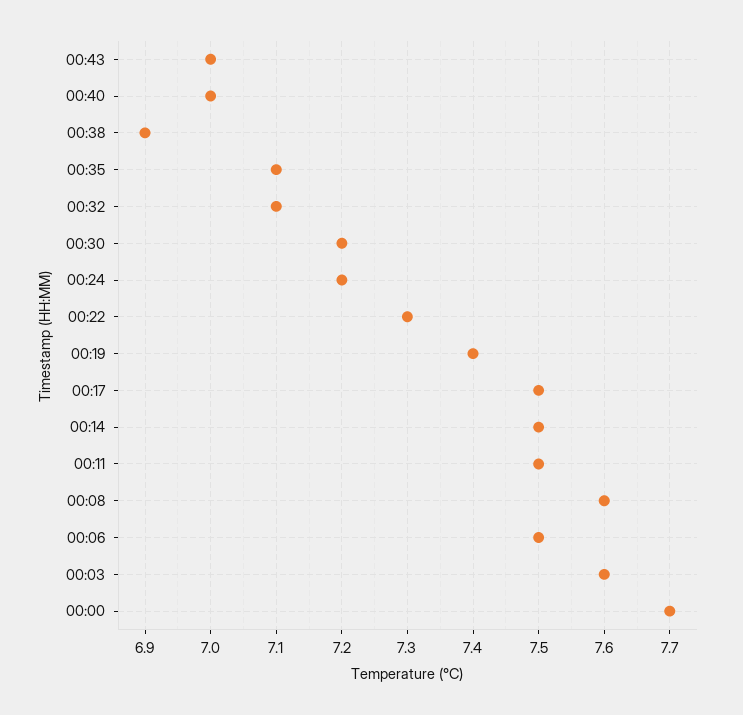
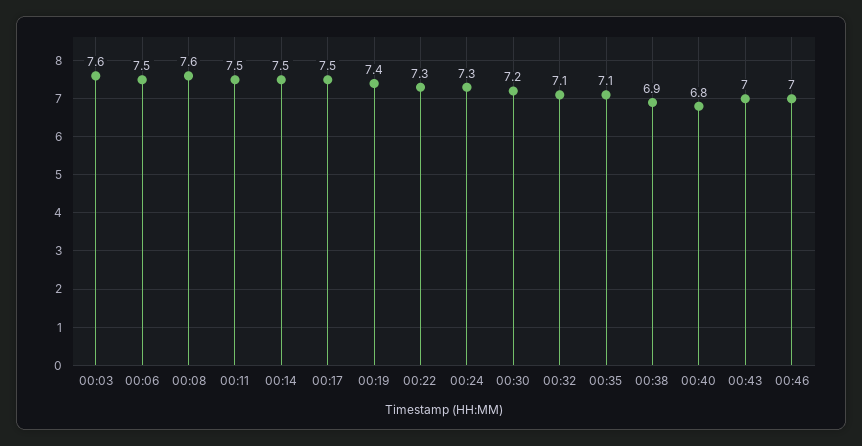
00:40: 7 -> 6.8
00:24: 7.2 -> 7.3
00:00: 7.7 -> none
00:46: none -> 7

